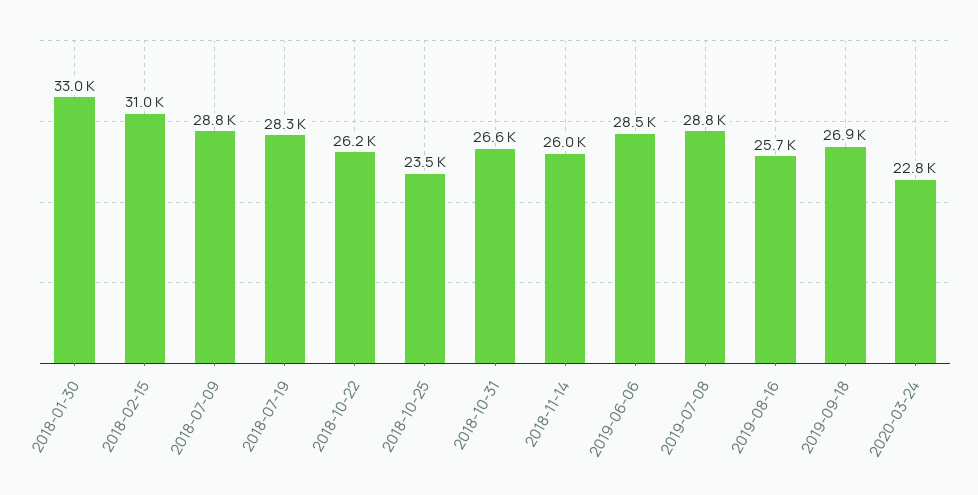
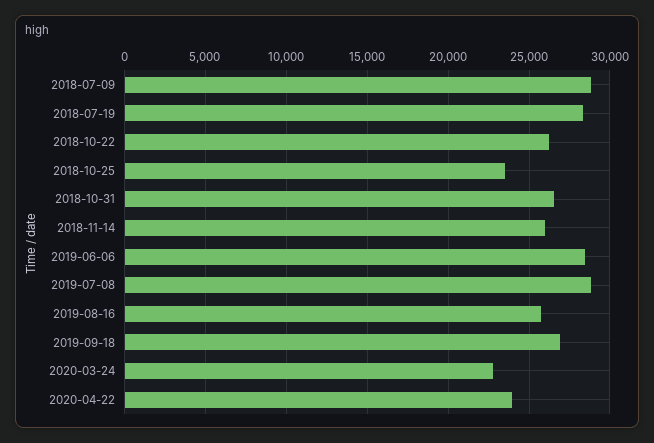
2018-01-30: 33000 -> none
2018-02-15: 31000 -> none
2020-04-22: none -> 24000

